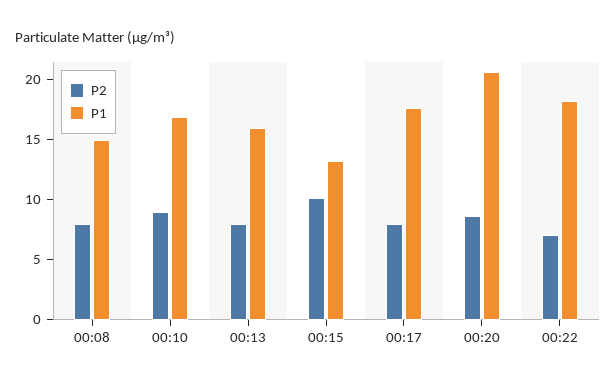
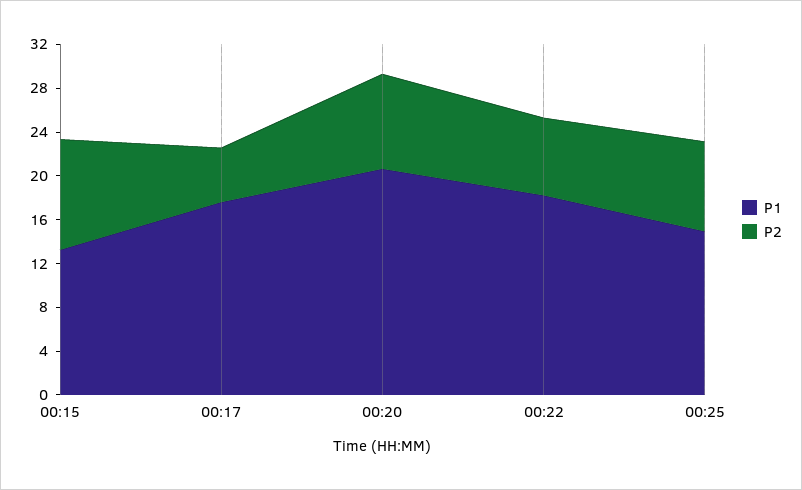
P2, 00:08: 8 -> none
P1, 00:08: 15 -> none
P2, 00:10: 9 -> none
P1, 00:10: 17 -> none
P2, 00:13: 8 -> none
P1, 00:13: 16 -> none
P2, 00:17: 8 -> 5
P1, 00:25: none -> 15
P2, 00:25: none -> 8

